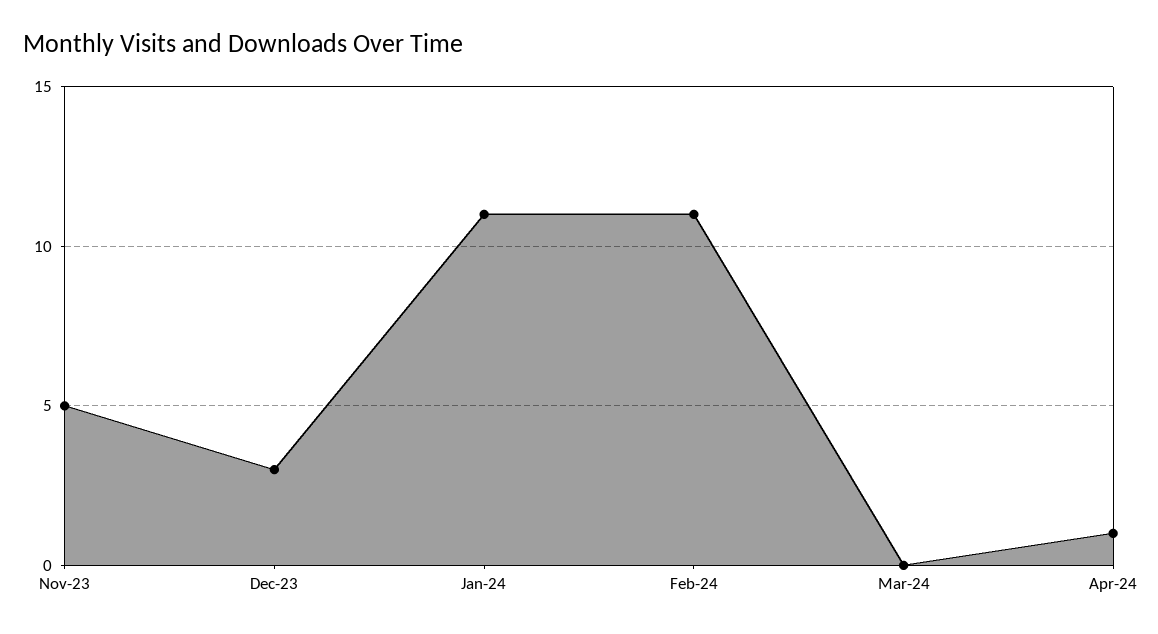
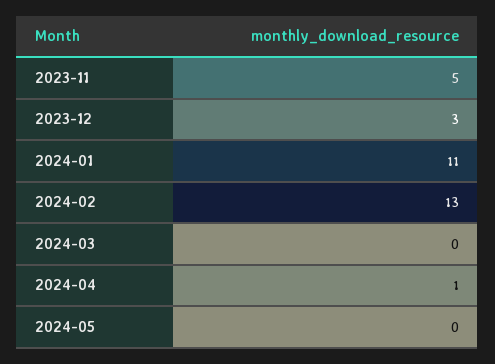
Feb-24: 11 -> 13
2024-05: none -> 0

